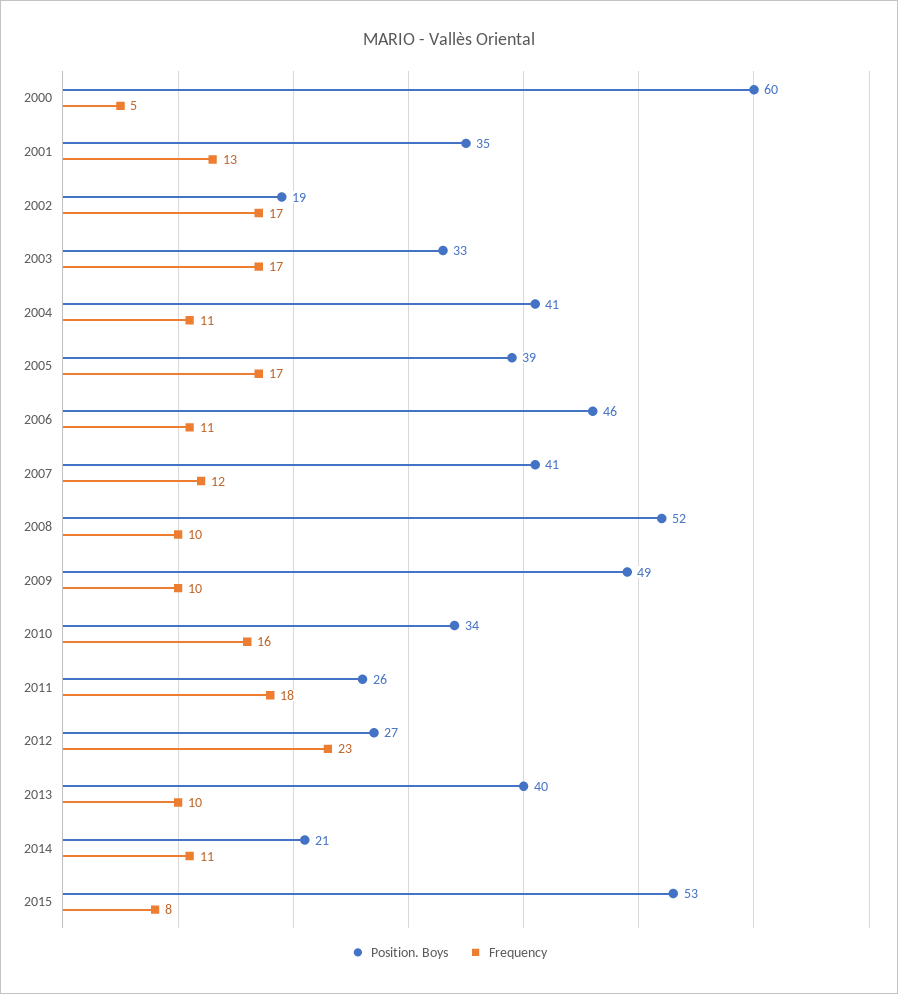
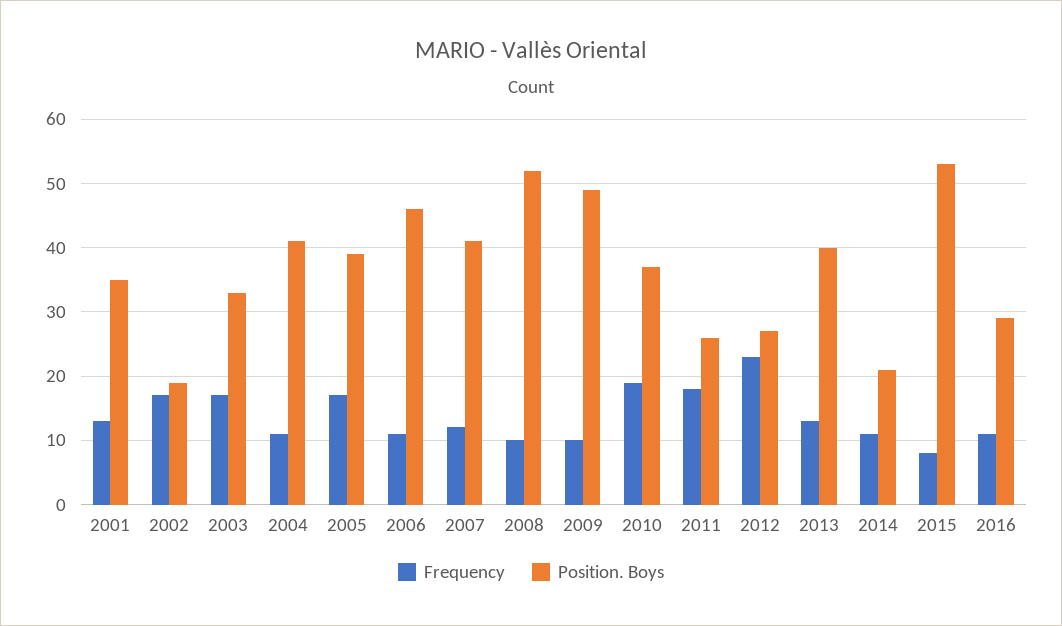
Position. Boys, 2000: 60 -> none
Frequency, 2000: 5 -> none
Position. Boys, 2010: 34 -> 37
Frequency, 2010: 16 -> 19
Frequency, 2013: 10 -> 13
Frequency, 2016: none -> 11
Position. Boys, 2016: none -> 29

